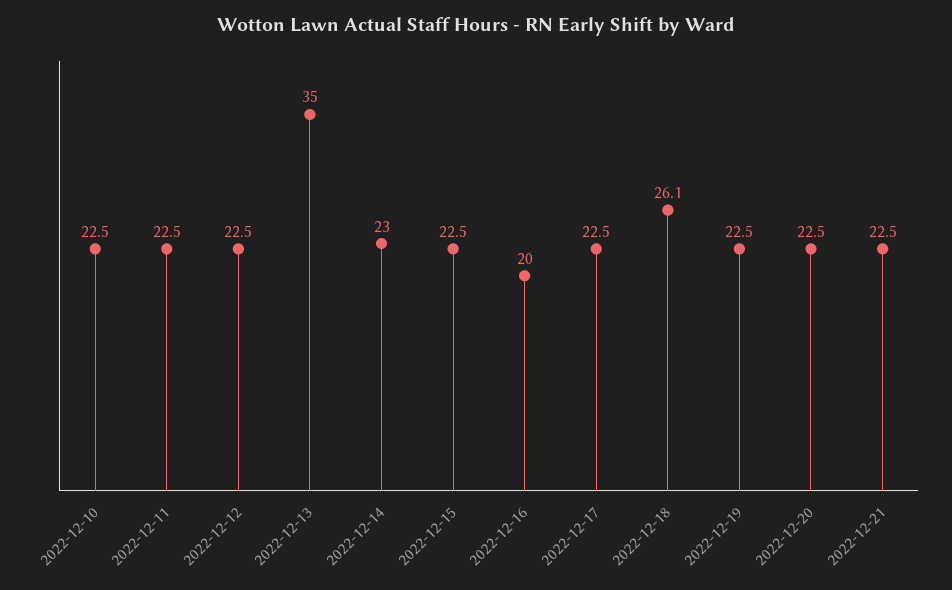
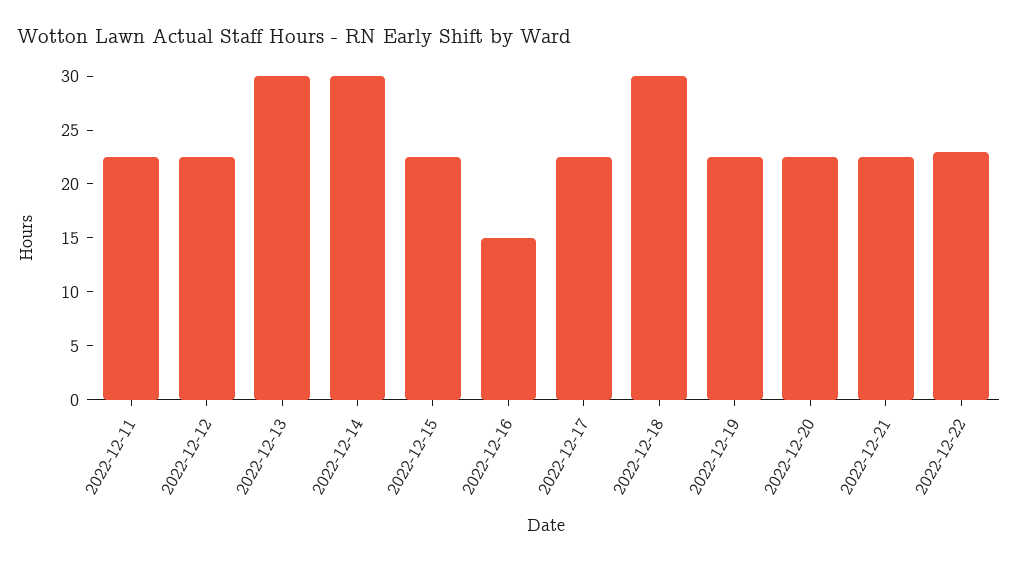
2022-12-10: 22.5 -> none
2022-12-13: 35 -> 30
2022-12-14: 23 -> 30
2022-12-16: 20 -> 15
2022-12-18: 26.1 -> 30
2022-12-22: none -> 23

